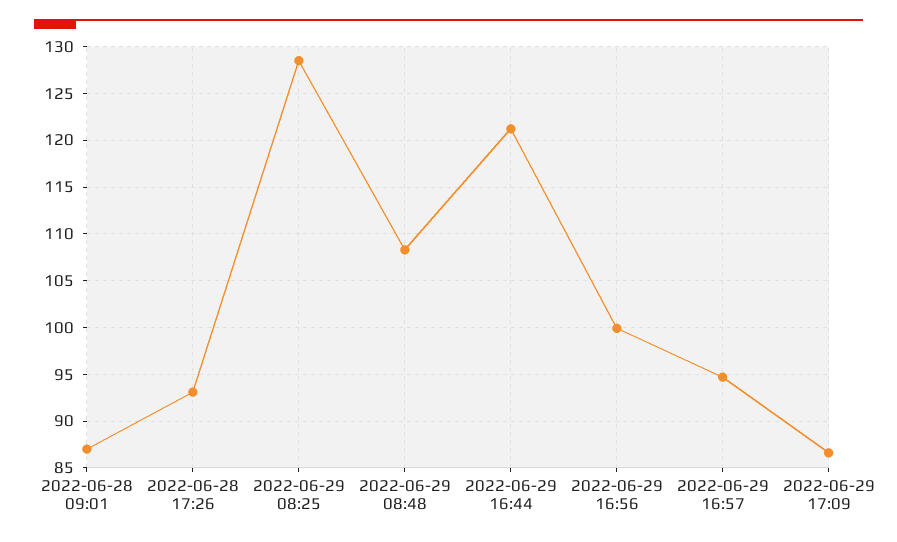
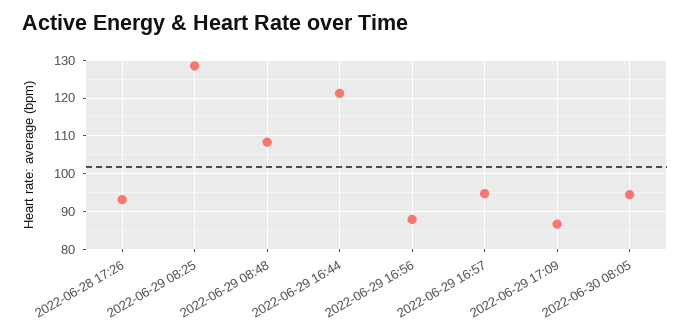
2022-06-28 09:01: 87 -> none
2022-06-29 16:56: 100 -> 88
2022-06-30 08:05: none -> 94

